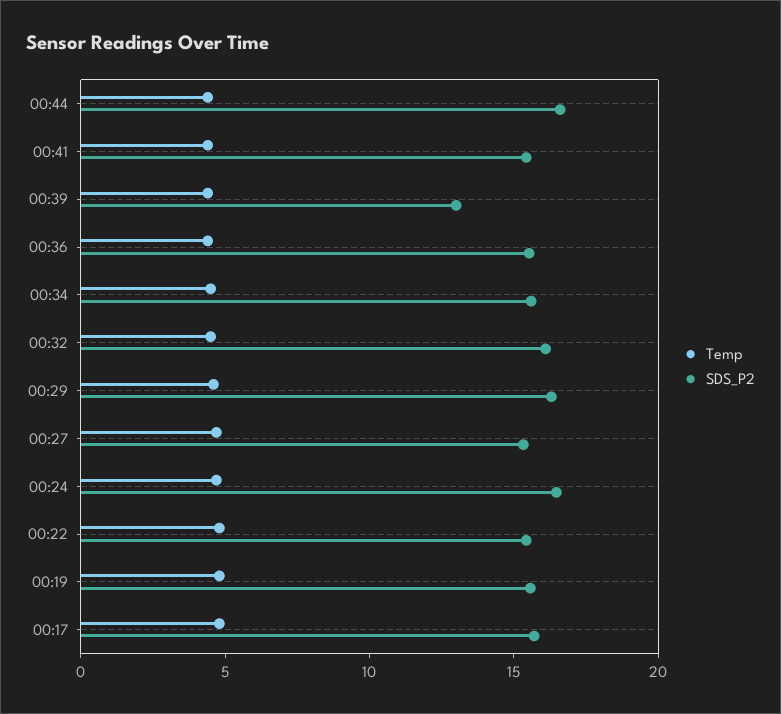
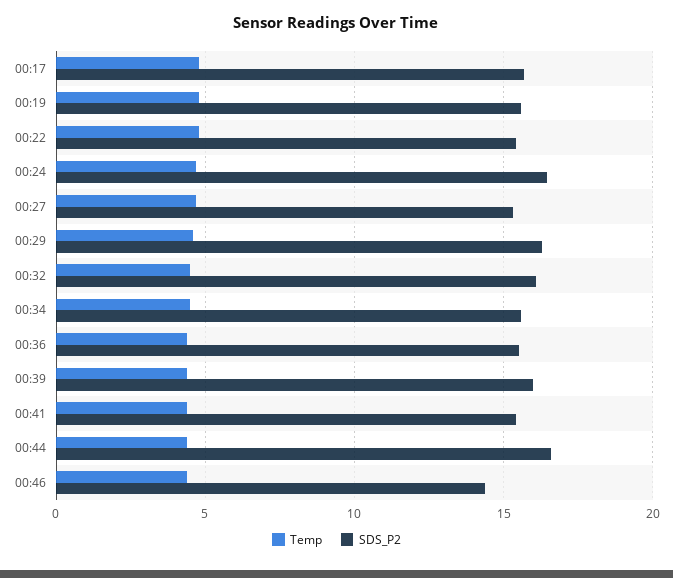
SDS_P2, 00:39: 13 -> 16
Temp, 00:46: none -> 4.5
SDS_P2, 00:46: none -> 14.5

